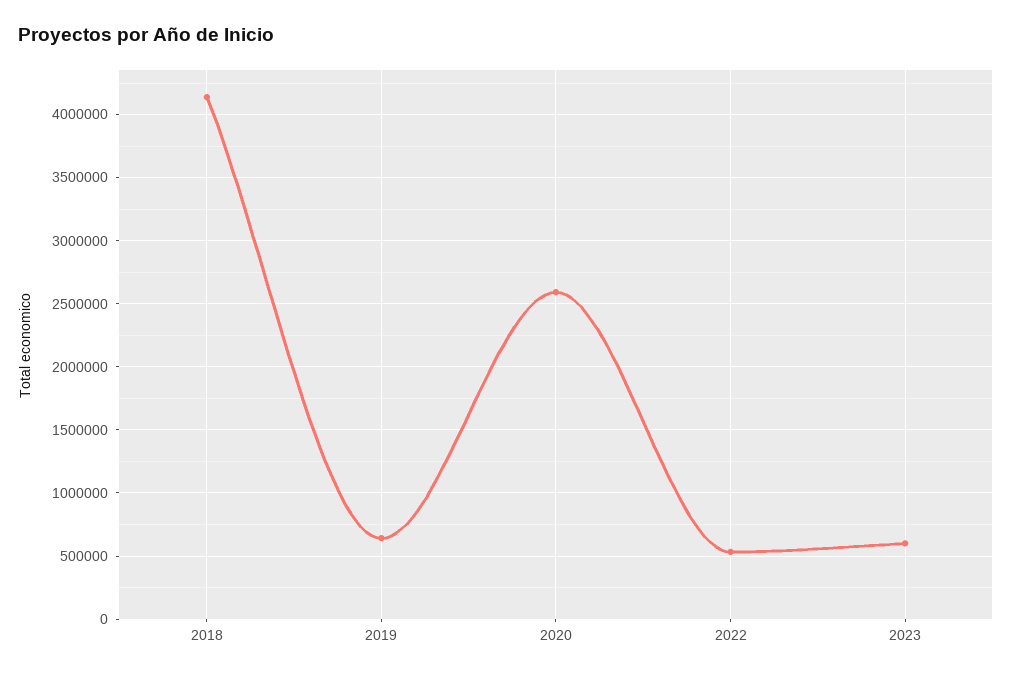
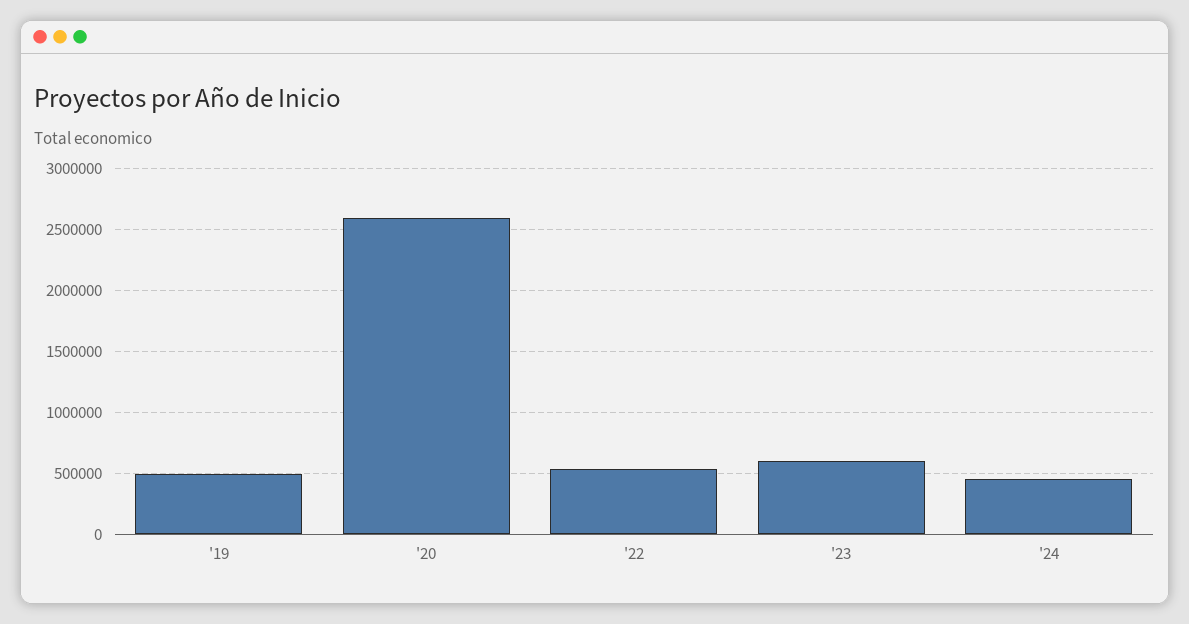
2018: 4150000 -> none
2019: 650000 -> 500000
'24: none -> 450000

